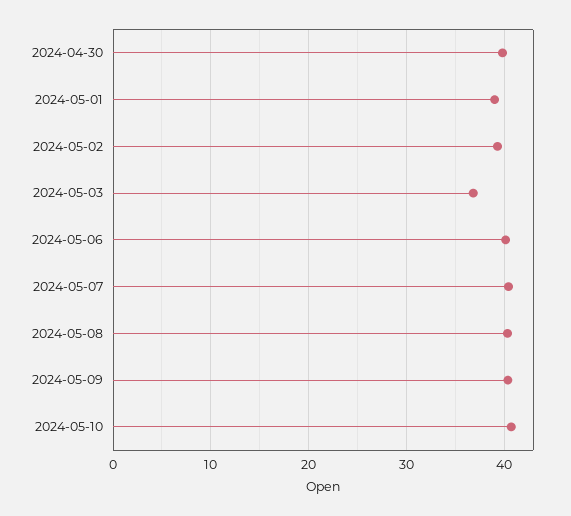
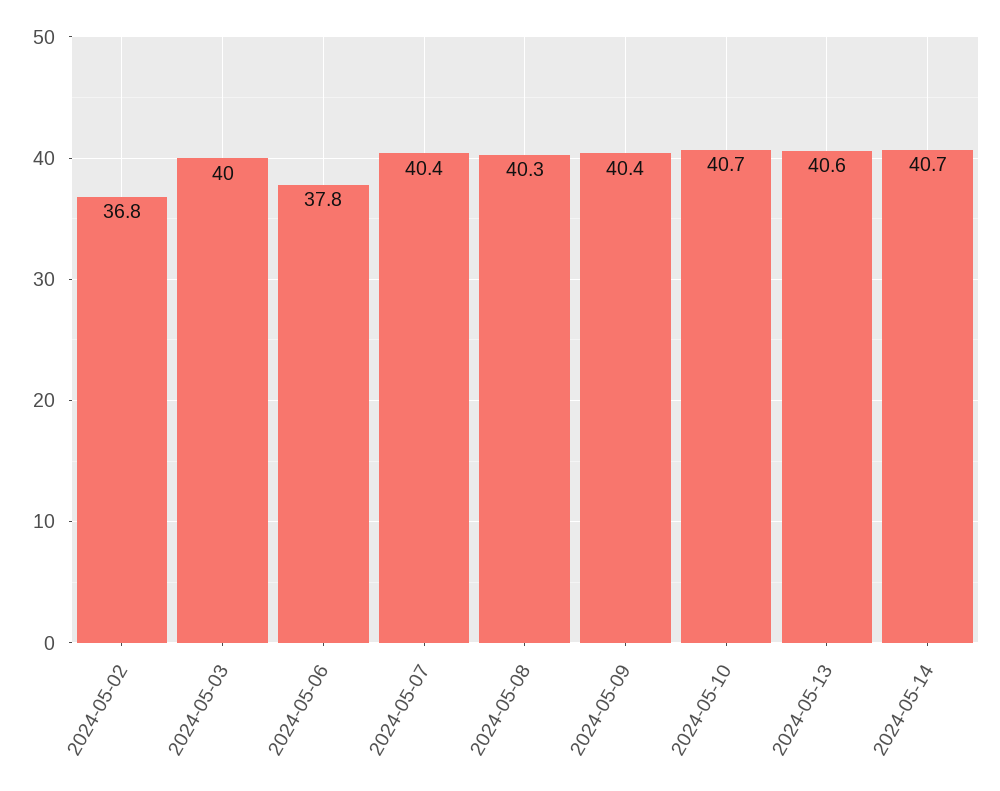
2024-04-30: 40 -> none
2024-05-01: 39 -> none
2024-05-02: 39 -> 36.8
2024-05-03: 37 -> 40
2024-05-06: 40 -> 37.8
2024-05-13: none -> 40.6
2024-05-14: none -> 40.7

